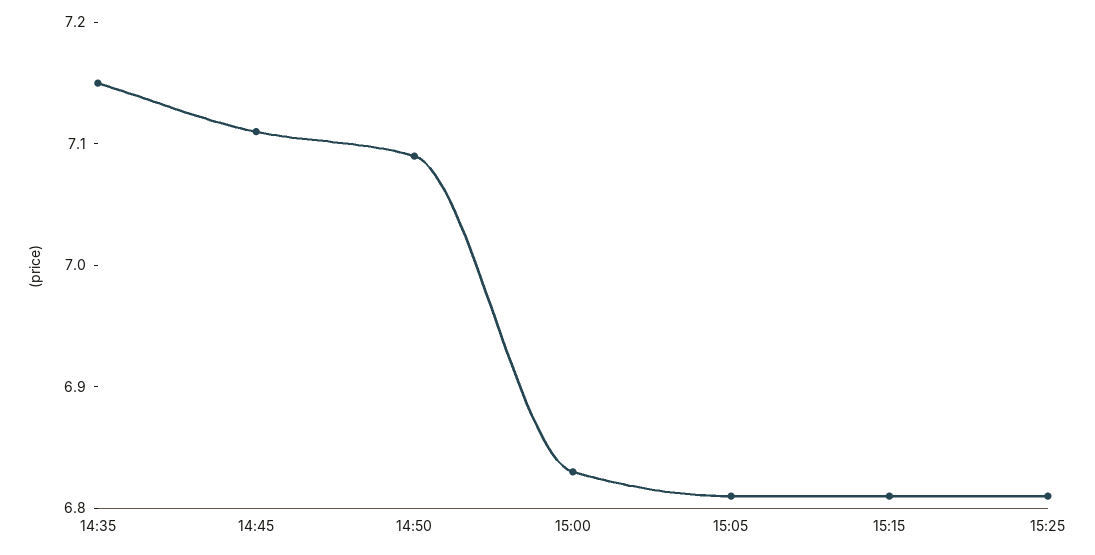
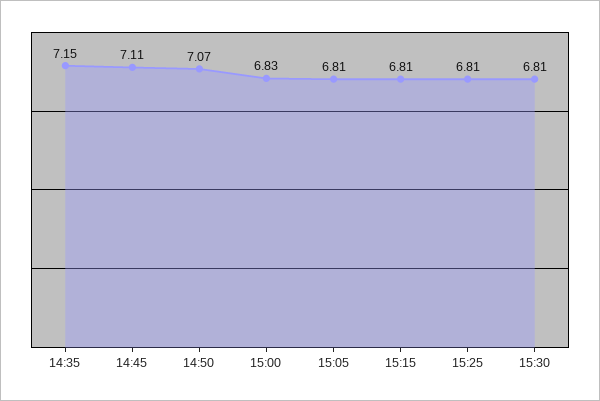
14:50: 7.09 -> 7.07
15:30: none -> 6.81

